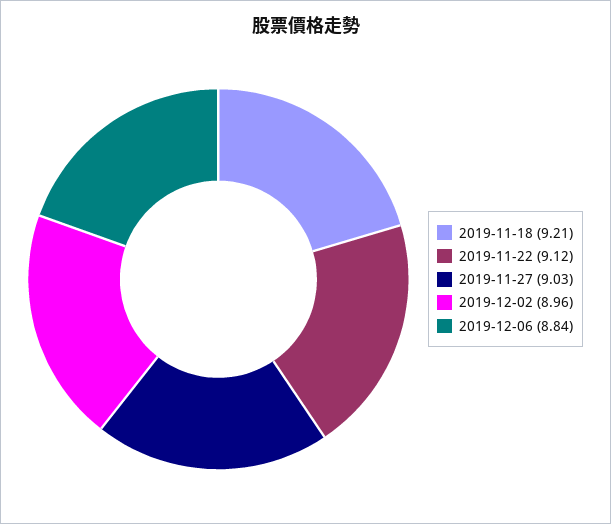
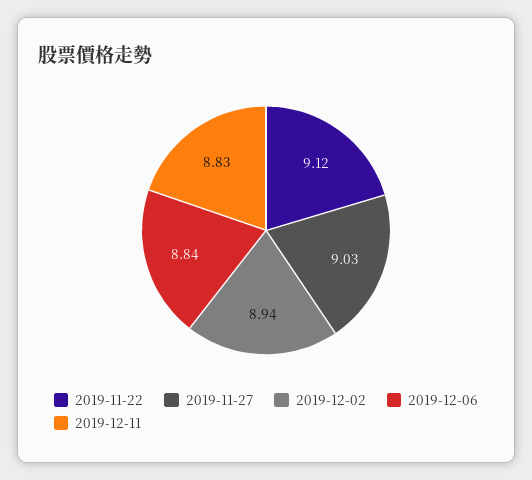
2019-11-18: 9.21 -> none
2019-12-02: 8.96 -> 8.94
2019-12-11: none -> 8.83

